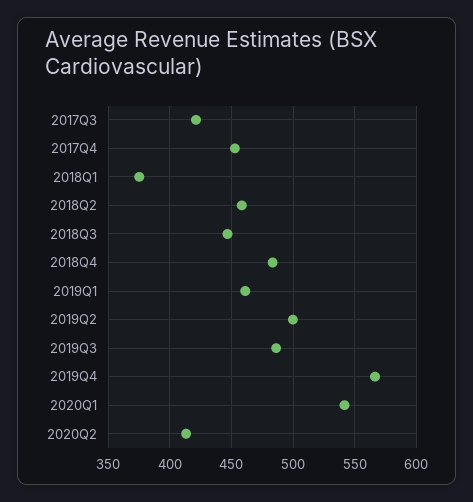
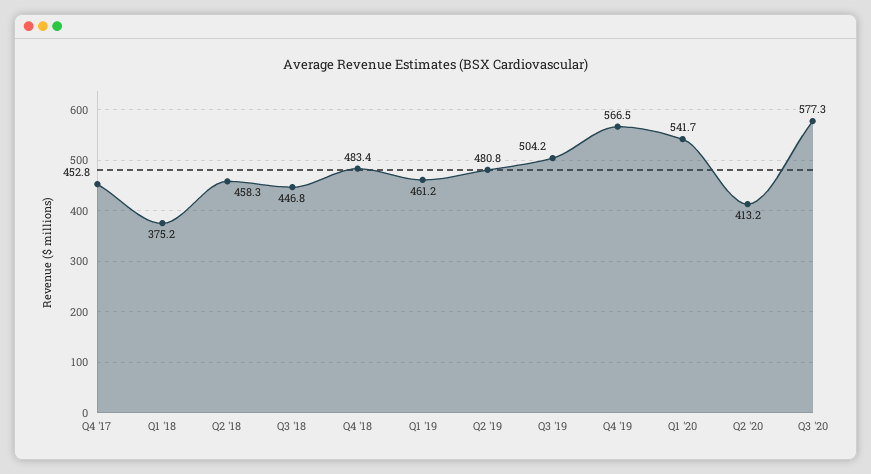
2017Q3: 420 -> none
2019Q2: 500 -> 480.8
2019Q3: 485 -> 504.2
Q3 '20: none -> 577.3

